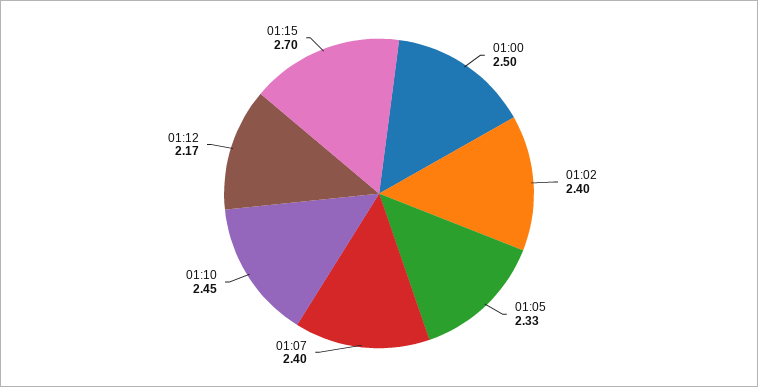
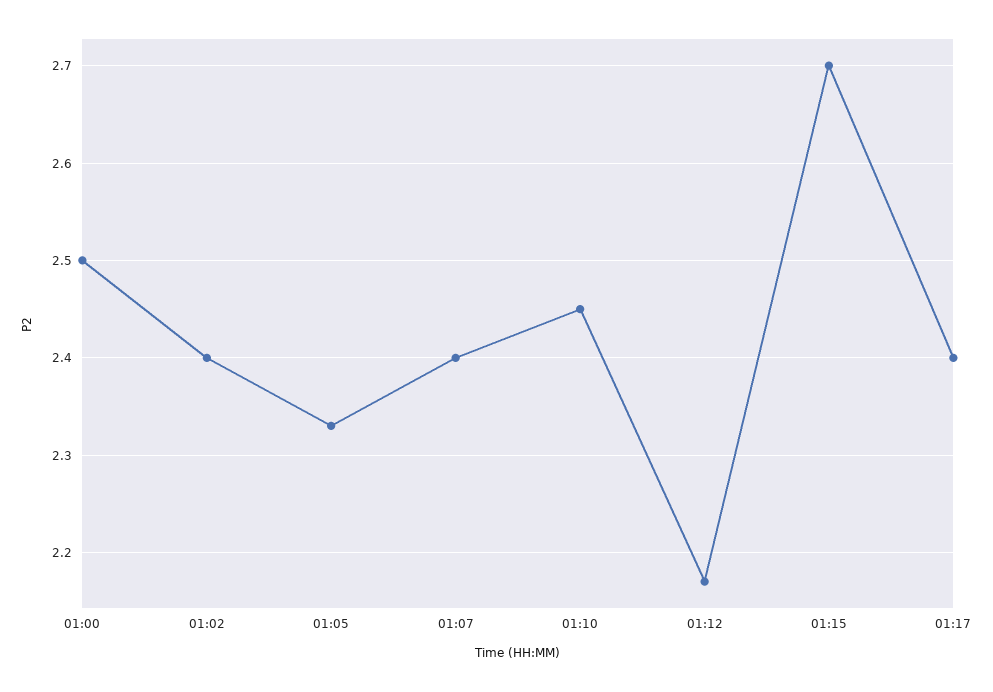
01:17: none -> 2.4

